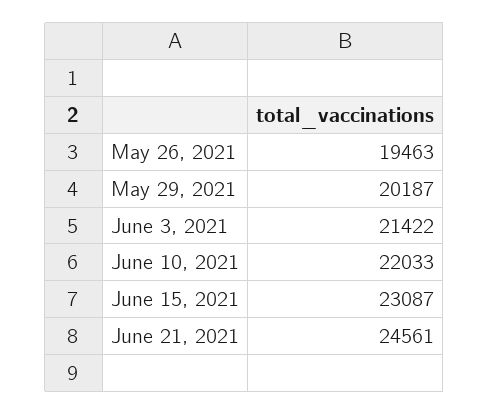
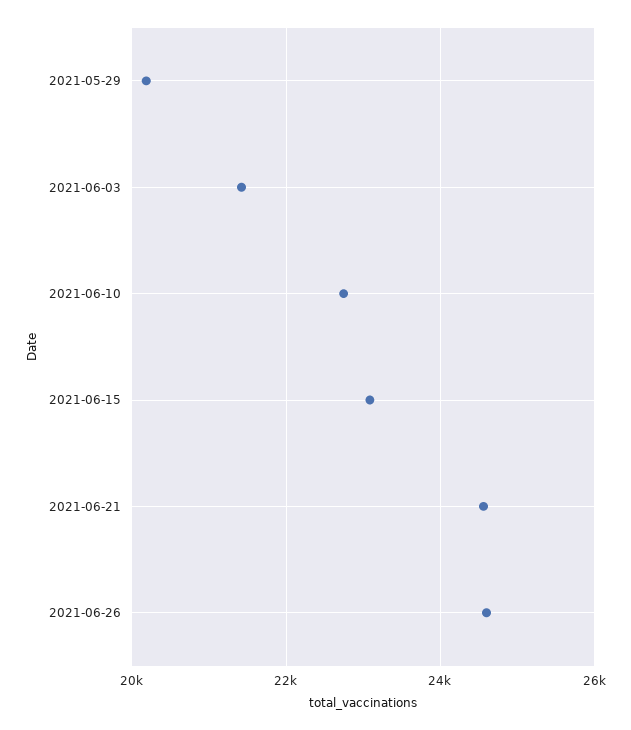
May 26, 2021: 19463 -> none
June 10, 2021: 22033 -> 22800
2021-06-26: none -> 24600

